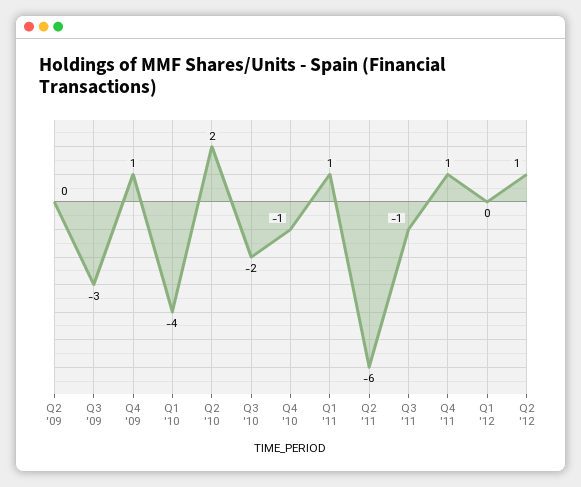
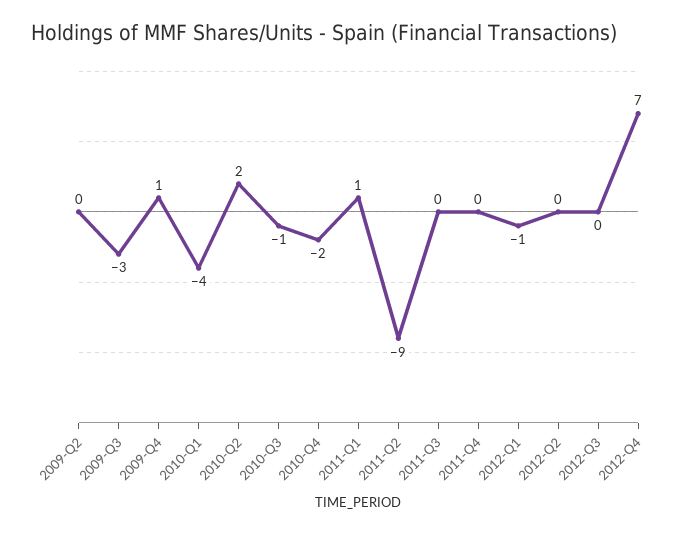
Q3 '10: -2 -> -1
Q4 '10: -1 -> -2
Q2 '11: -6 -> -9
Q3 '11: -1 -> 0
Q4 '11: 1 -> 0
Q1 '12: 0 -> -1
Q2 '12: 1 -> 0
2012-Q3: none -> 0
2012-Q4: none -> 7

